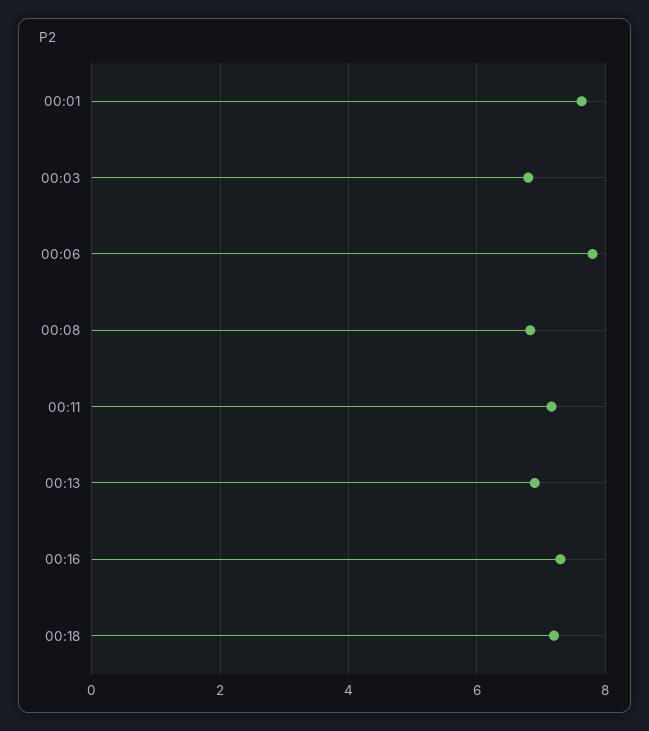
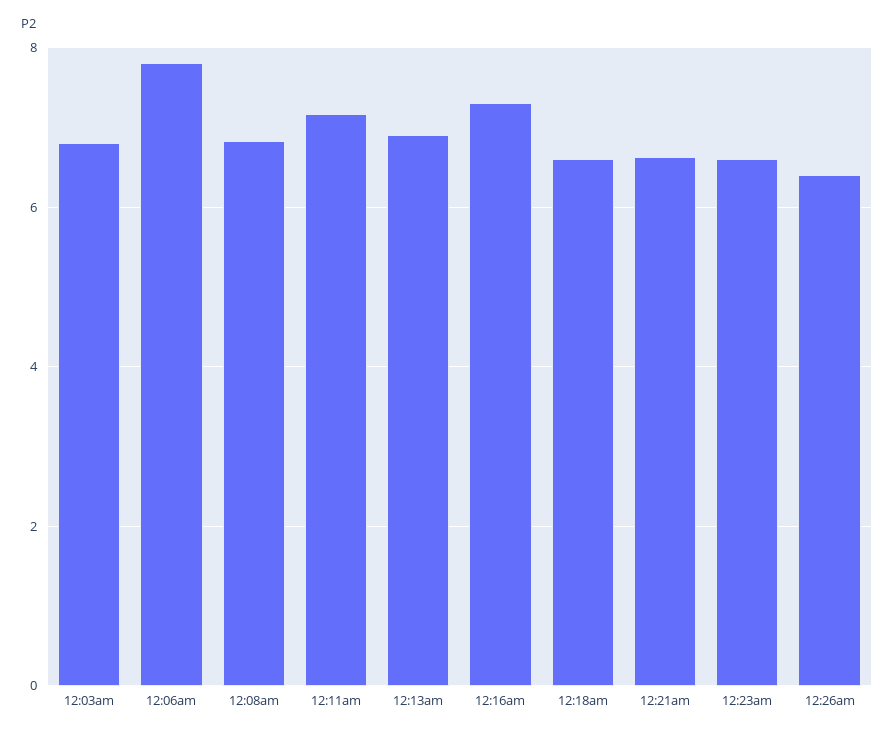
00:01: 7.6 -> none
00:18: 7.2 -> 6.6
12:21am: none -> 6.6
12:23am: none -> 6.6
12:26am: none -> 6.4

